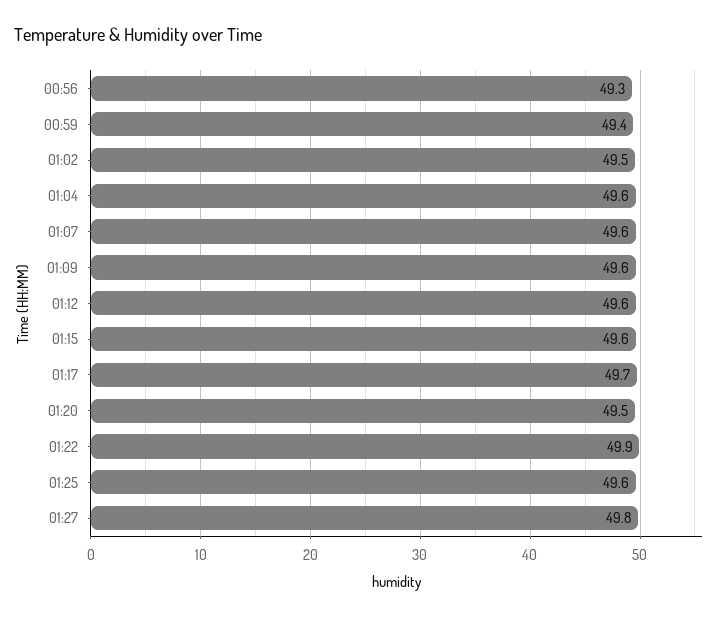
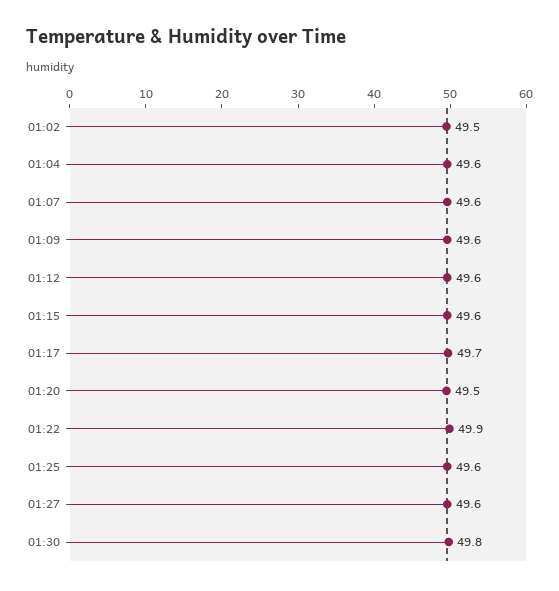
00:56: 49.3 -> none
00:59: 49.4 -> none
01:27: 49.8 -> 49.6
01:30: none -> 49.8

